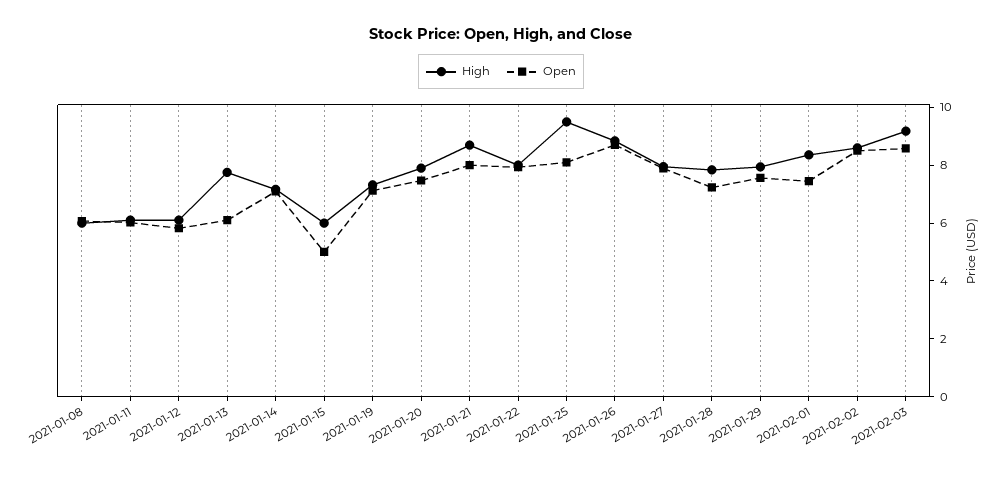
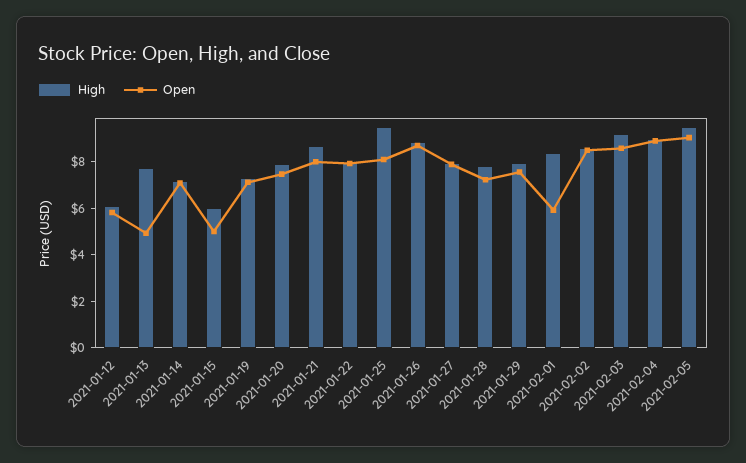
High, 2021-01-08: 6 -> none
Open, 2021-01-08: 6 -> none
High, 2021-01-11: 6 -> none
Open, 2021-01-11: 6 -> none
Open, 2021-01-13: 6 -> 5
Open, 2021-02-01: 7.5 -> 6
High, 2021-02-04: none -> 9
Open, 2021-02-04: none -> 9
High, 2021-02-05: none -> 9.5
Open, 2021-02-05: none -> 9

